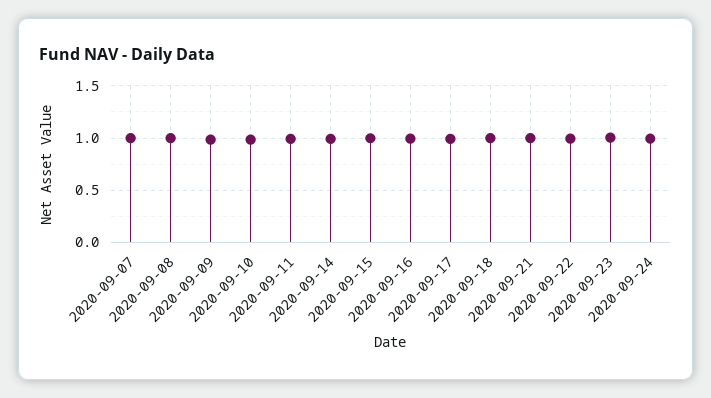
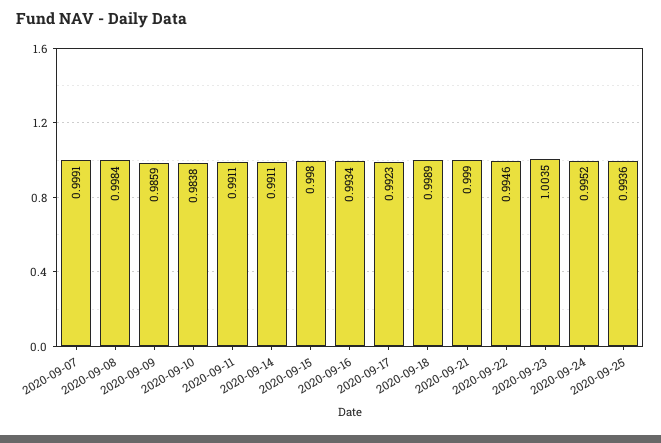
2020-09-25: none -> 0.9936

